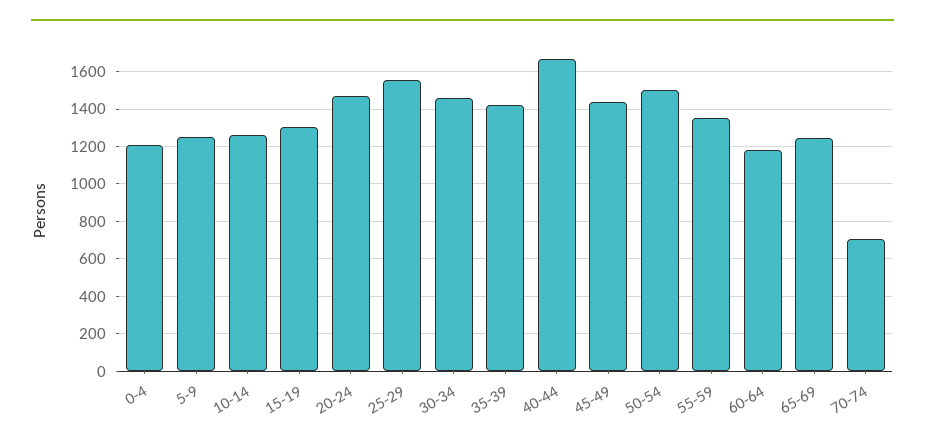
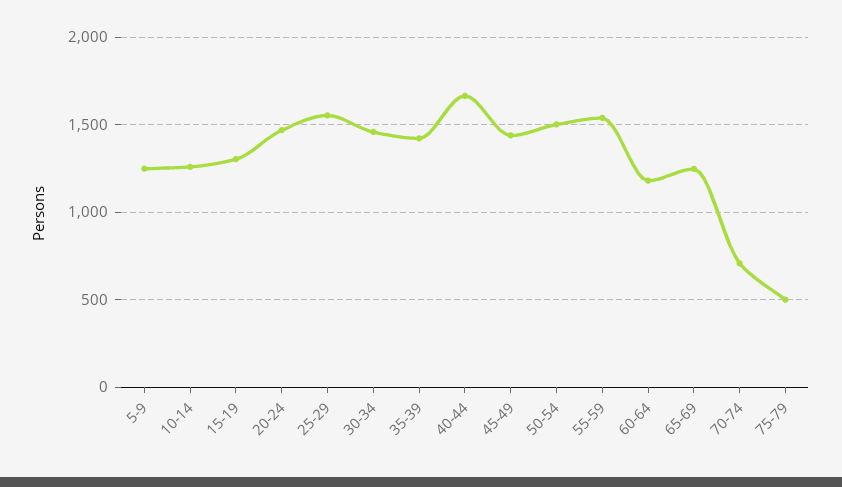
0-4: 1200 -> none
55-59: 1350 -> 1550
75-79: none -> 500

